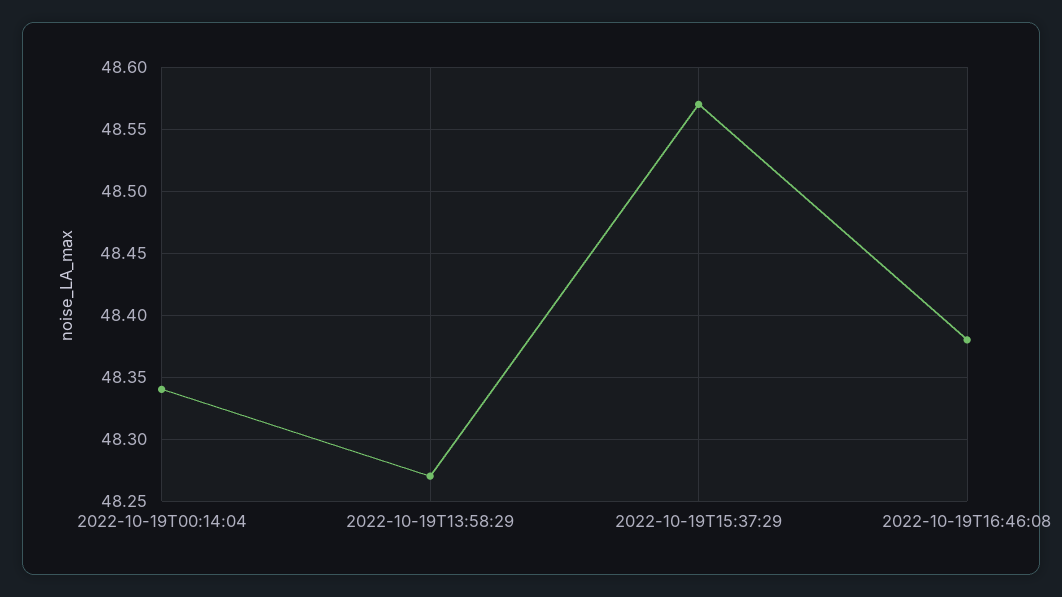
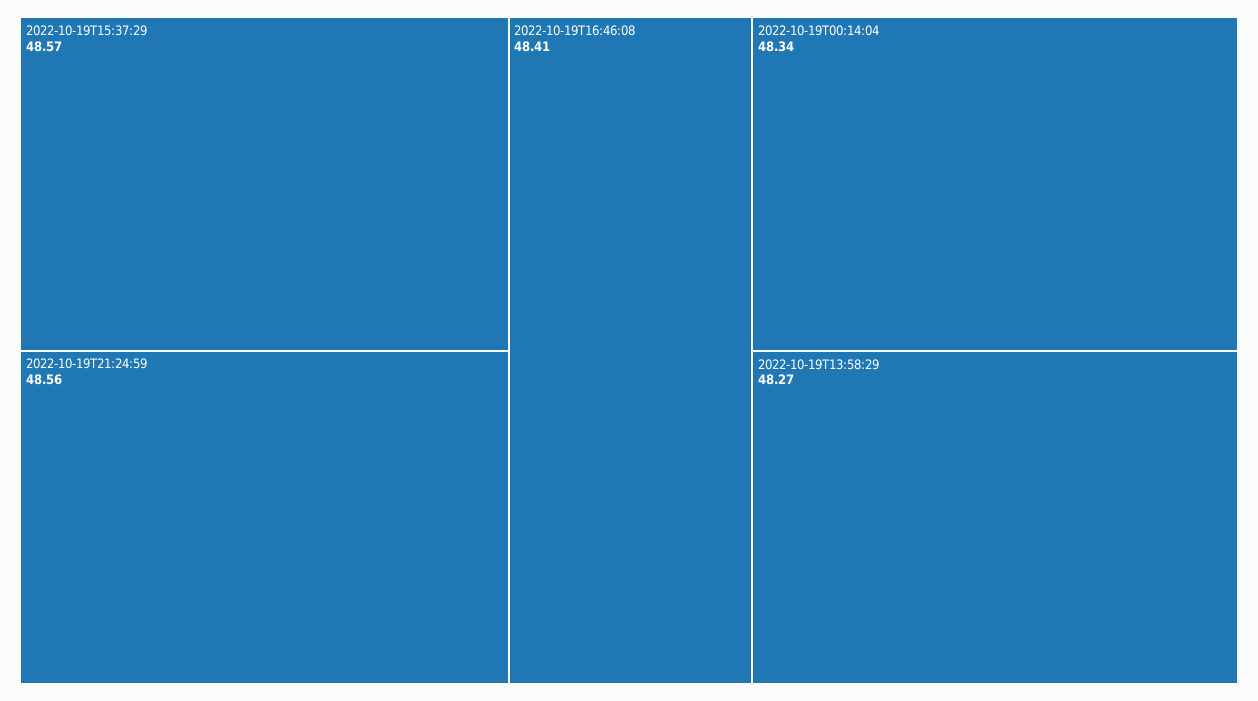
2022-10-19T16:46:08: 48.38 -> 48.41
2022-10-19T21:24:59: none -> 48.56

